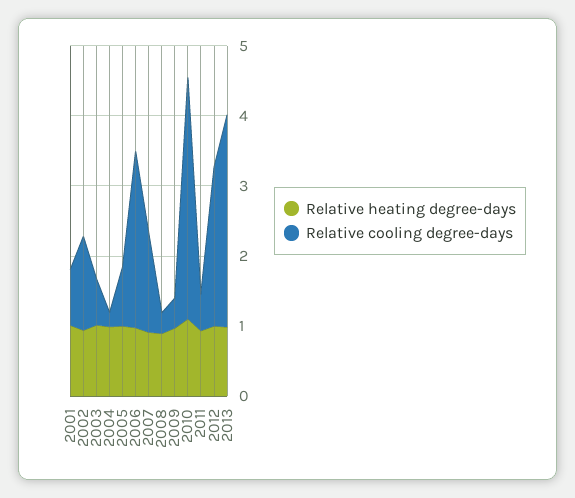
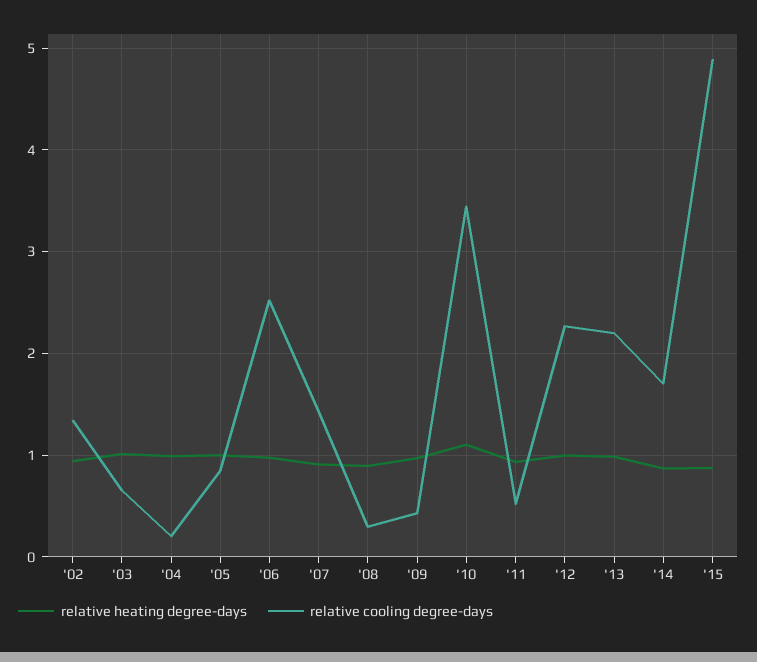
Relative heating degree-days, 2001: 1 -> none
Relative cooling degree-days, 2001: 0.8 -> none
Relative cooling degree-days, 2013: 3 -> 2.2
Relative heating degree-days, '14: none -> 0.9
Relative cooling degree-days, '14: none -> 1.7
Relative heating degree-days, '15: none -> 0.9
Relative cooling degree-days, '15: none -> 4.9

